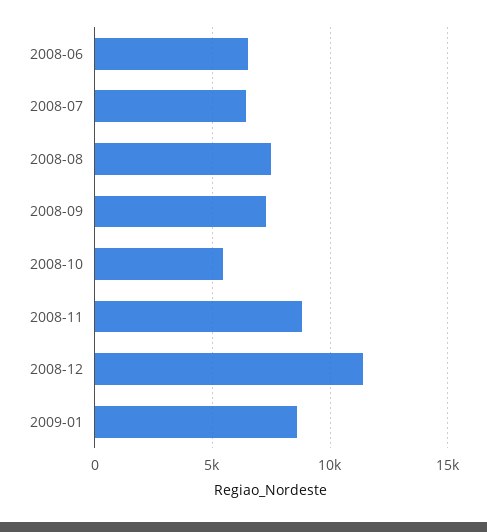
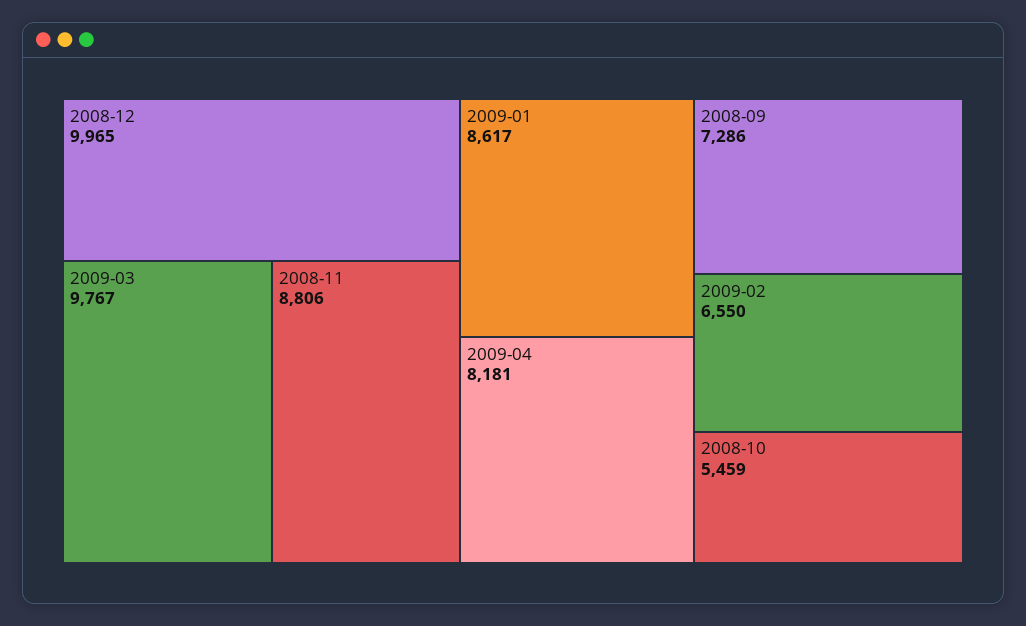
2008-06: 6500 -> none
2008-07: 6500 -> none
2008-08: 7500 -> none
2008-12: 11500 -> 9965
2009-03: none -> 9767
2009-04: none -> 8181
2009-02: none -> 6550

